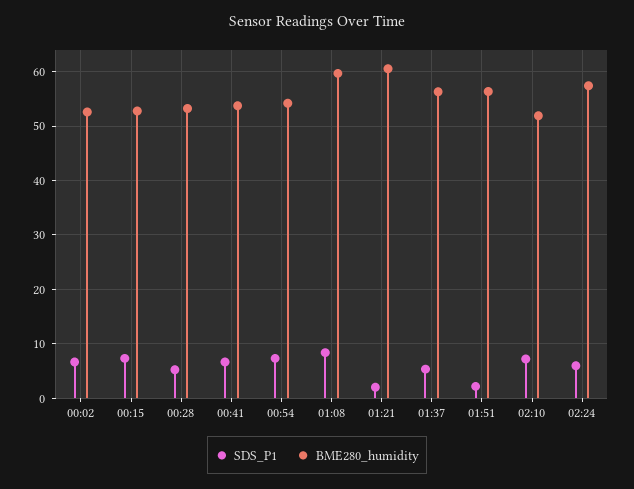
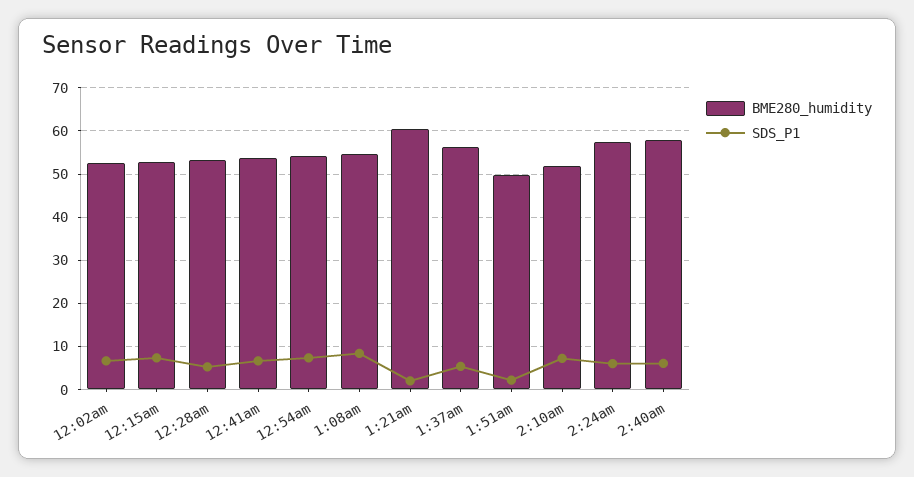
BME280_humidity, 01:08: 60 -> 54
BME280_humidity, 01:51: 56 -> 50
BME280_humidity, 2:40am: none -> 58
SDS_P1, 2:40am: none -> 6

